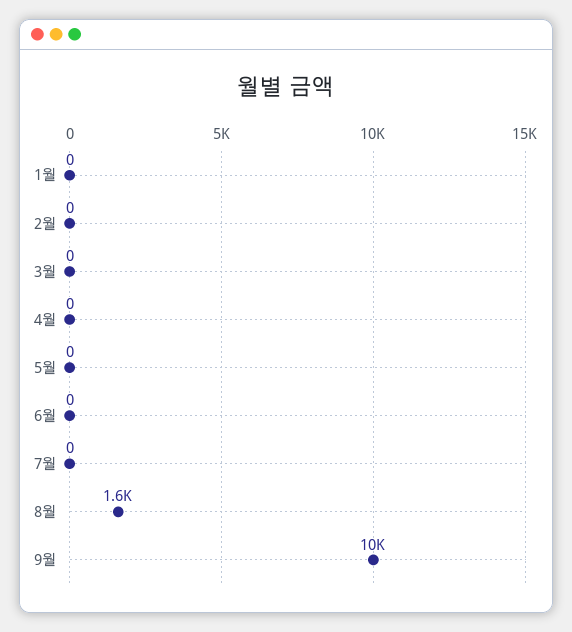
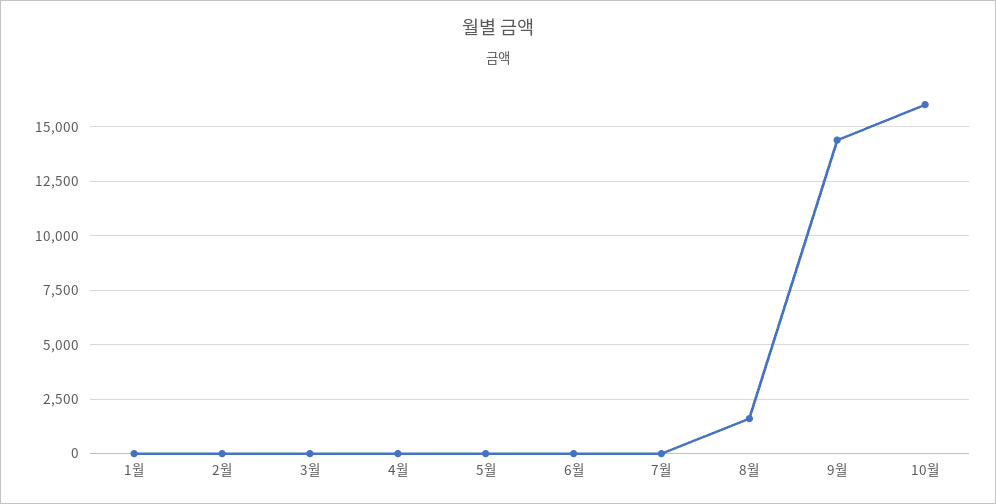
9월: 10000 -> 14500
10월: none -> 16000

